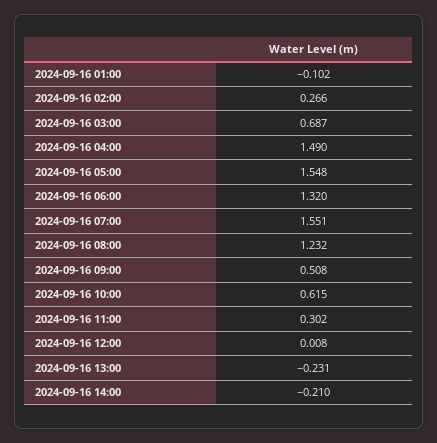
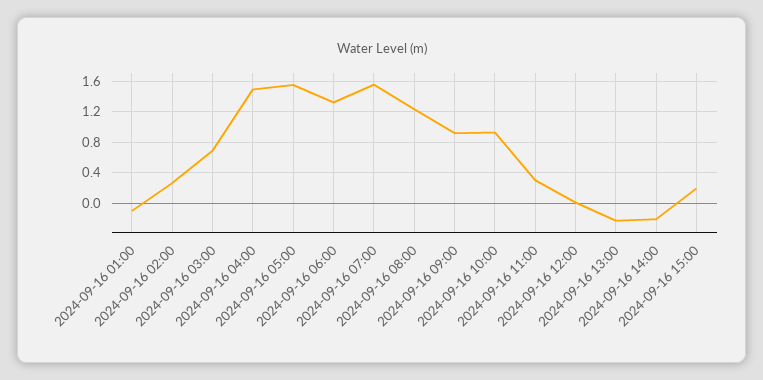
2024-09-16 09:00: 0.508 -> 0.9
2024-09-16 10:00: 0.615 -> 0.9
2024-09-16 15:00: none -> 0.2

